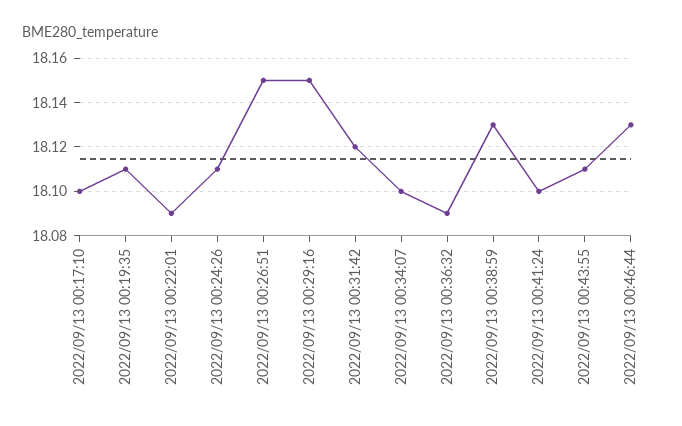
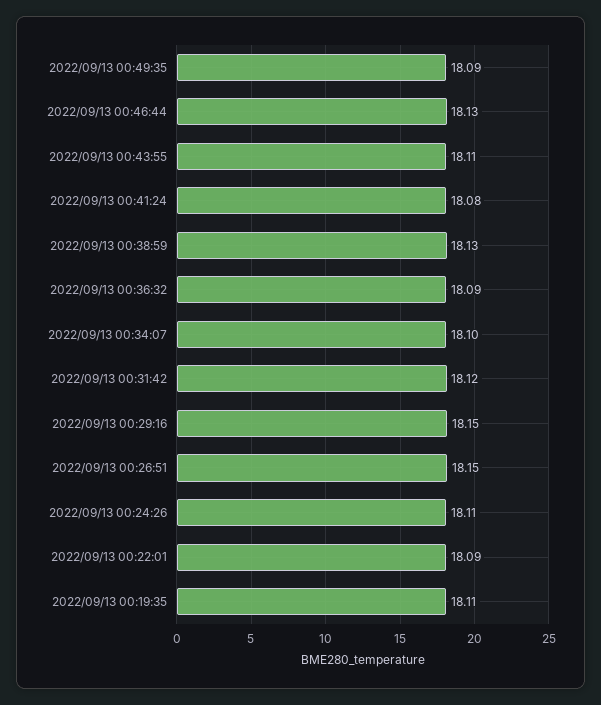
2022/09/13 00:17:10: 18.1 -> none
2022/09/13 00:41:24: 18.1 -> 18.08
2022/09/13 00:49:35: none -> 18.09

